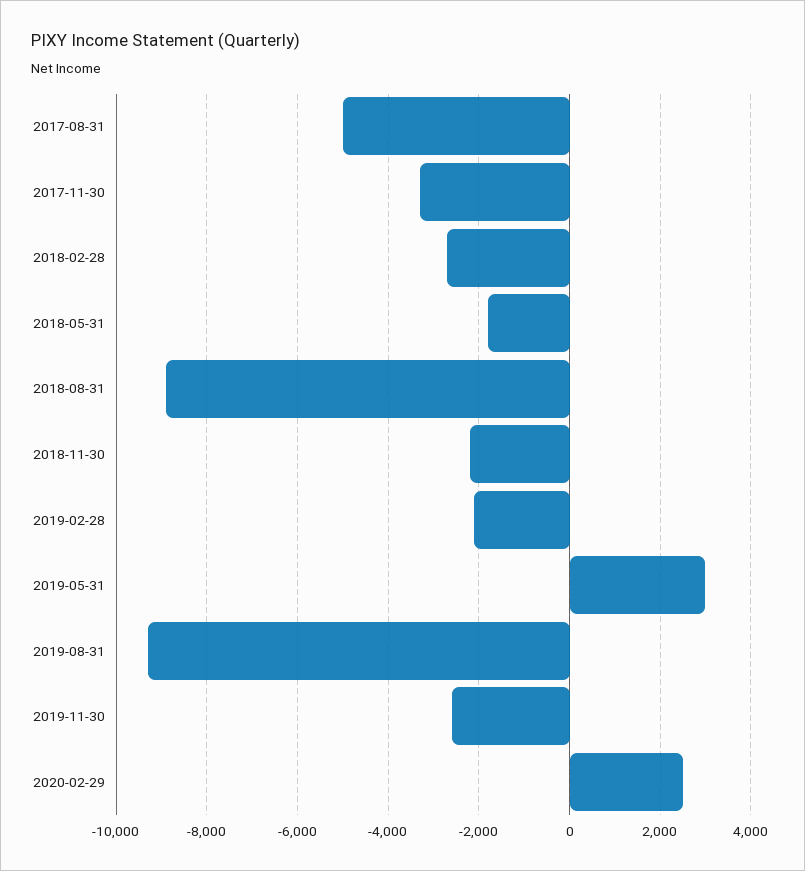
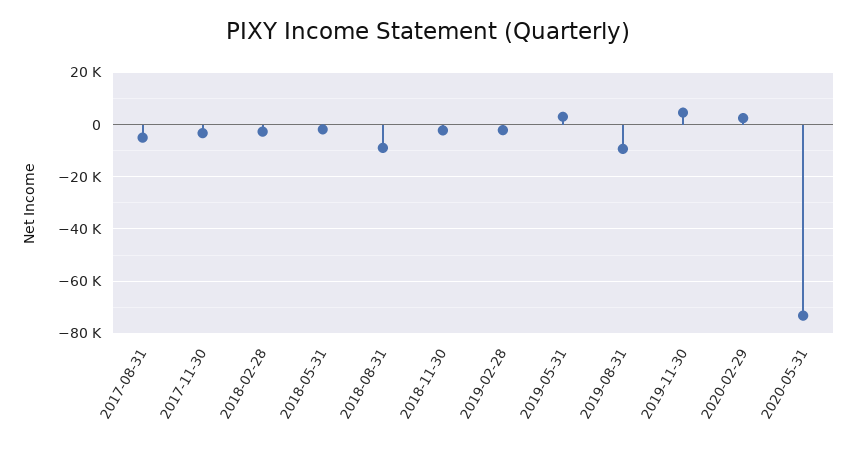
2019-11-30: -2600 -> 5000
2020-05-31: none -> -72500

